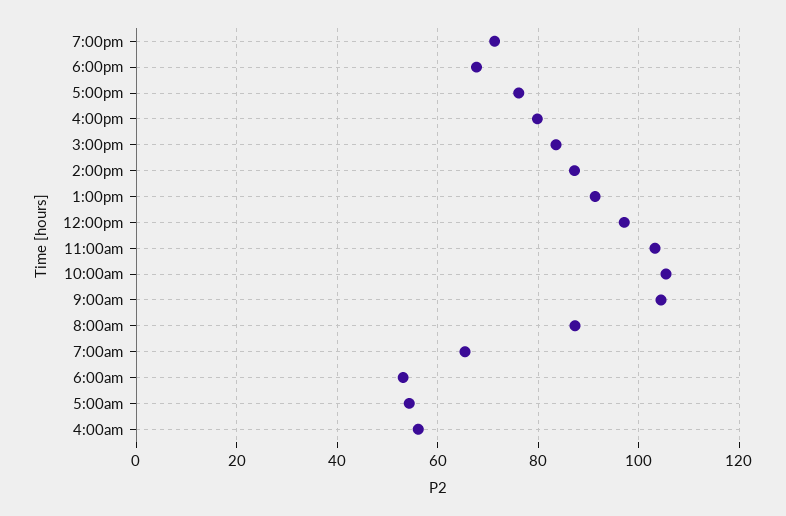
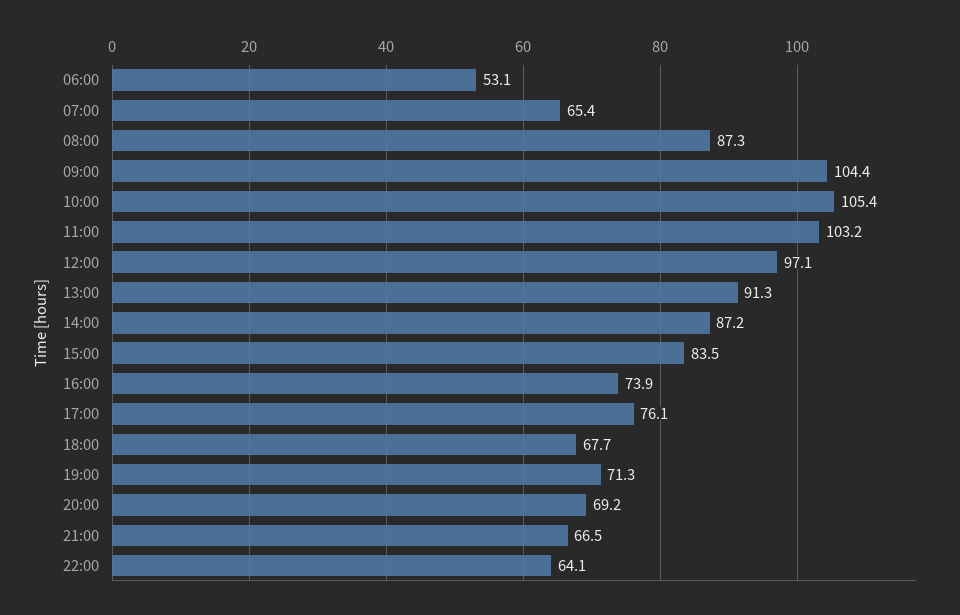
4:00pm: 80 -> 73.9
5:00am: 54 -> none
4:00am: 56 -> none
20:00: none -> 69.2
21:00: none -> 66.5
22:00: none -> 64.1

